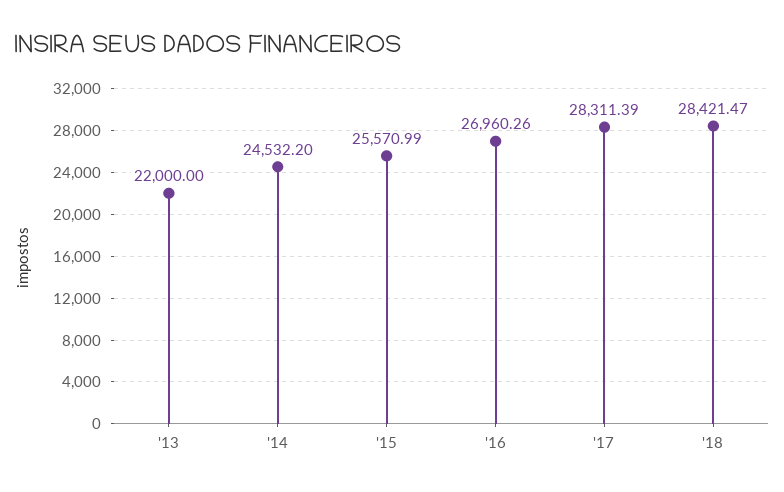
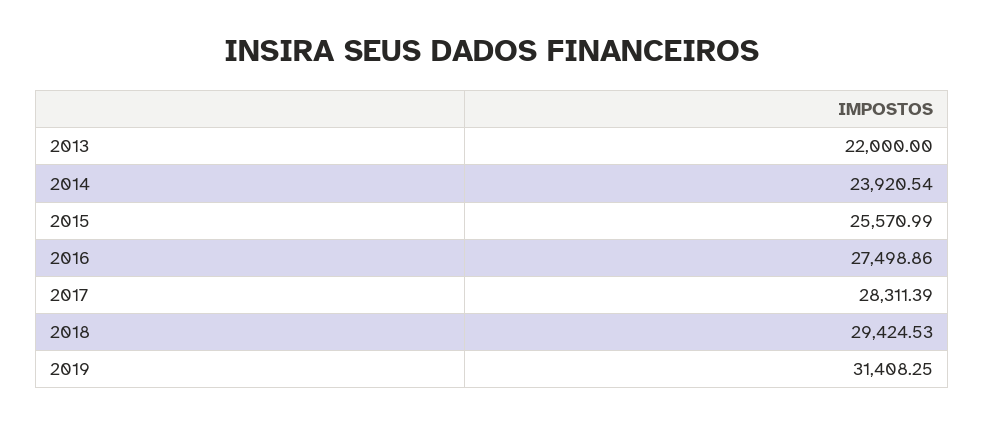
'14: 24532.2 -> 23920.54
'16: 26960.26 -> 27498.86
'18: 28421.47 -> 29424.53
2019: none -> 31408.25

